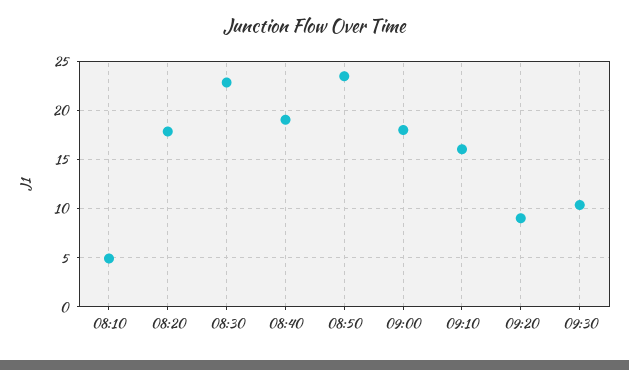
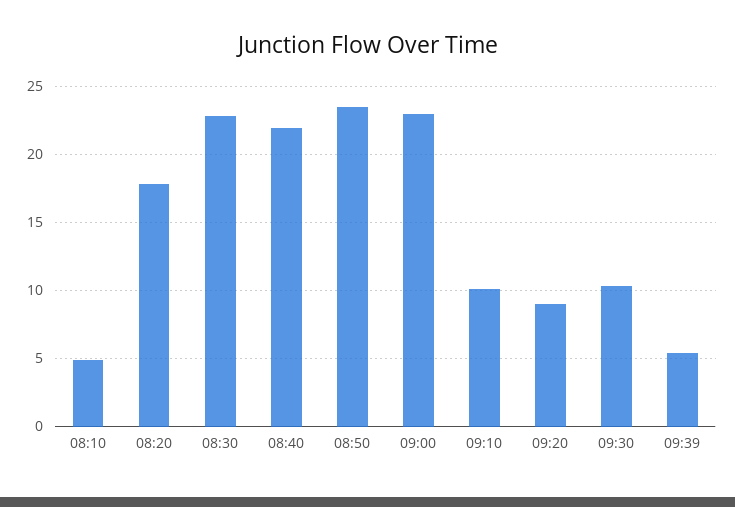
08:40: 19 -> 22
09:00: 18 -> 23
09:10: 16 -> 10
09:39: none -> 5.5

